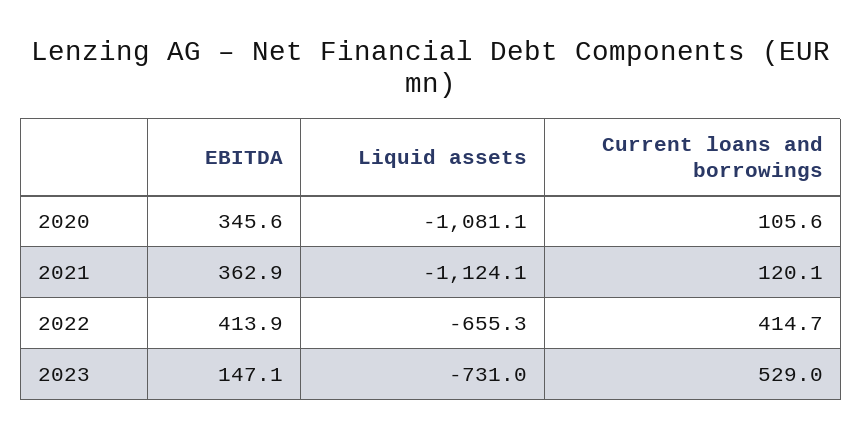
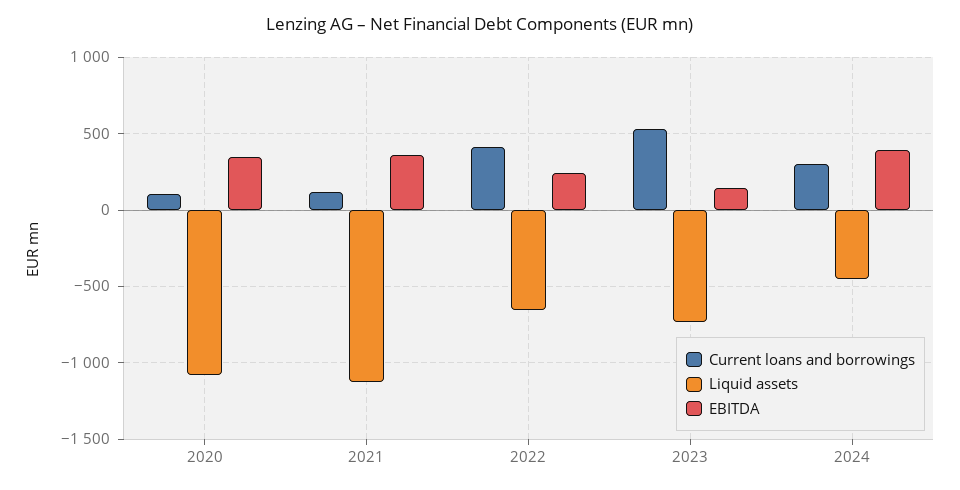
EBITDA, 2022: 413.9 -> 250
Current loans and borrowings, 2024: none -> 300
Liquid assets, 2024: none -> -450
EBITDA, 2024: none -> 400

